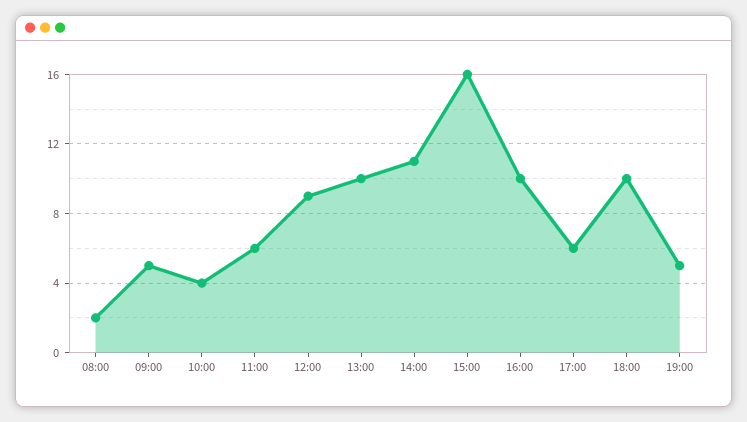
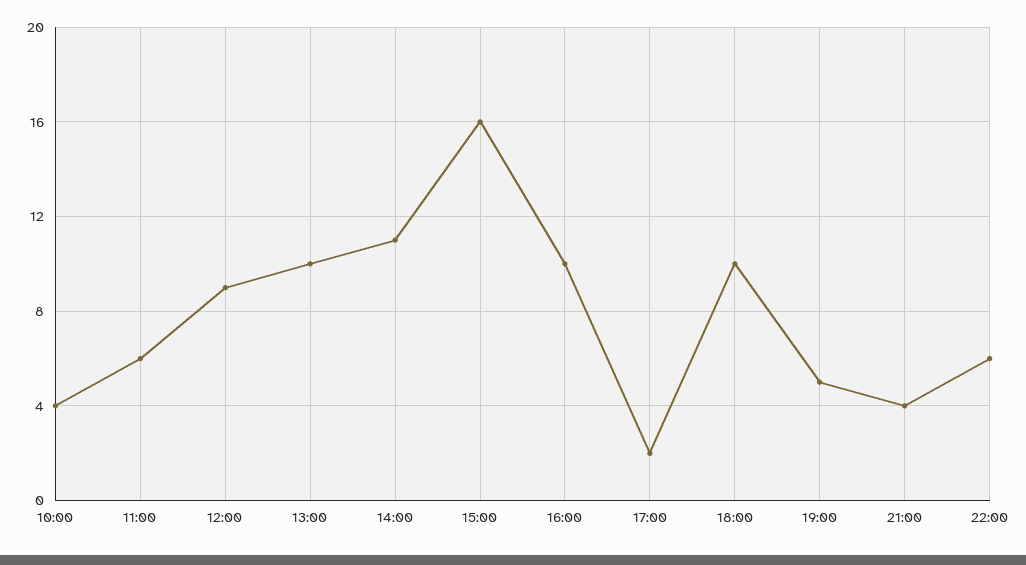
08:00: 2 -> none
09:00: 5 -> none
17:00: 6 -> 2
21:00: none -> 4
22:00: none -> 6

